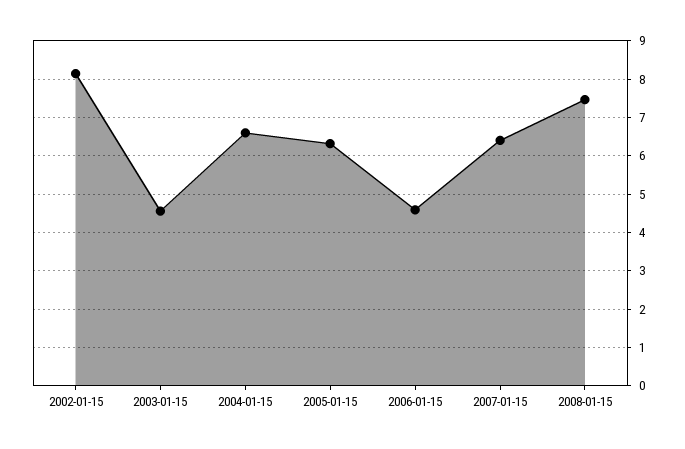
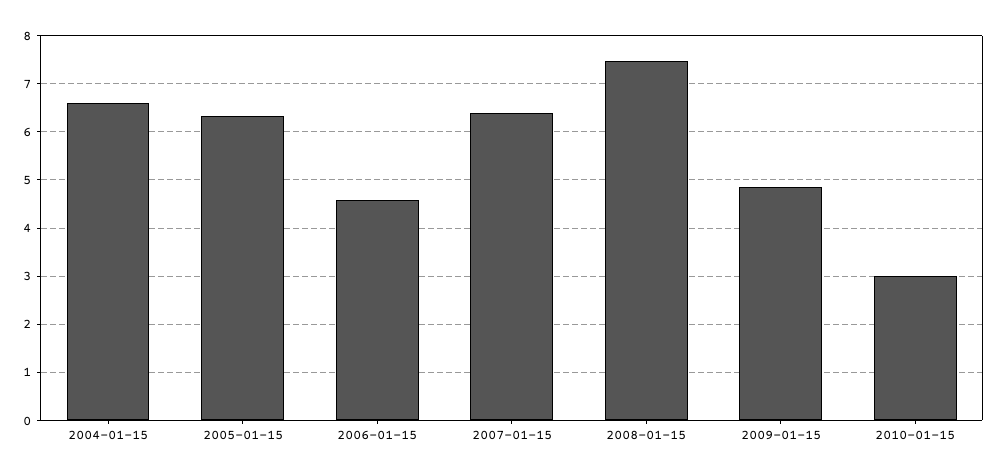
2002-01-15: 8.2 -> none
2003-01-15: 4.6 -> none
2009-01-15: none -> 4.8
2010-01-15: none -> 3

